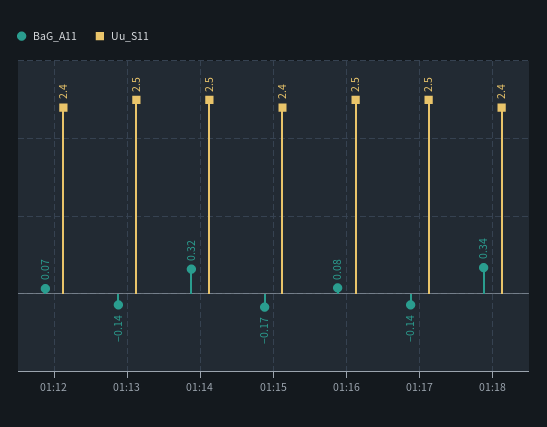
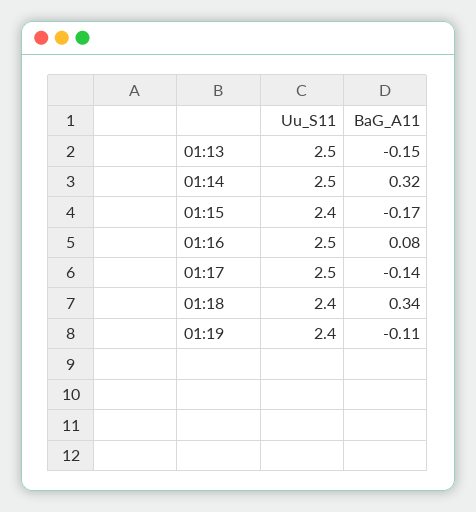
BaG_A11, 01:12: 0.07 -> none
Uu_S11, 01:12: 2.4 -> none
BaG_A11, 01:13: -0.14 -> -0.15
Uu_S11, 01:19: none -> 2.4
BaG_A11, 01:19: none -> -0.11

